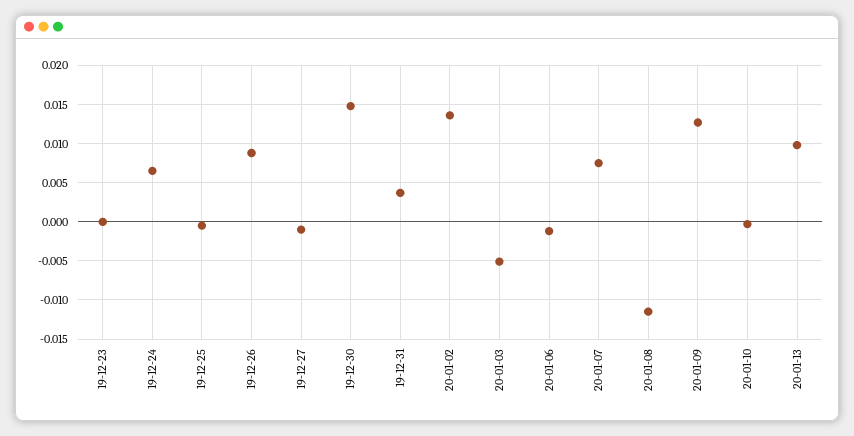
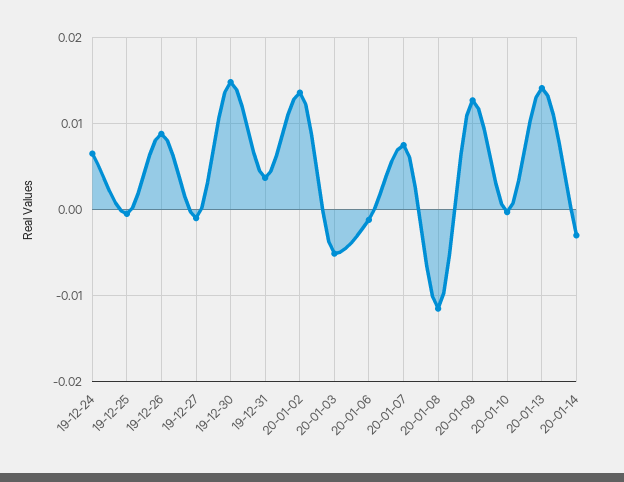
19-12-23: 0 -> none
20-01-13: 0.01 -> 0.014
20-01-14: none -> -0.003

